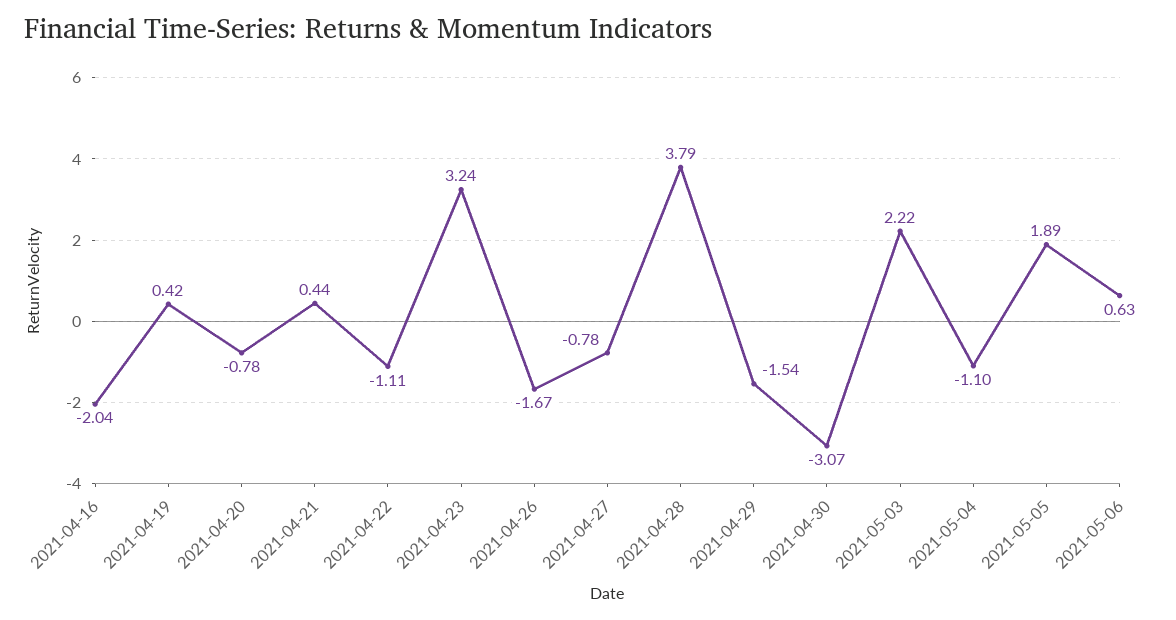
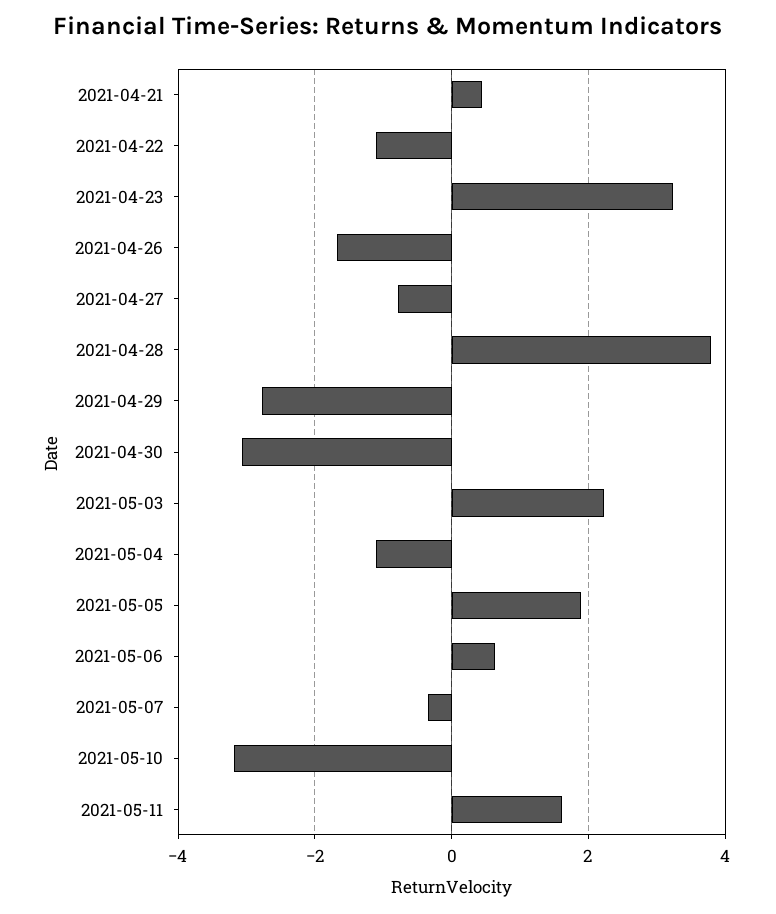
2021-04-16: -2.04 -> none
2021-04-19: 0.42 -> none
2021-04-20: -0.78 -> none
2021-04-29: -1.54 -> -2.8
2021-05-07: none -> -0.4
2021-05-10: none -> -3.2
2021-05-11: none -> 1.6

